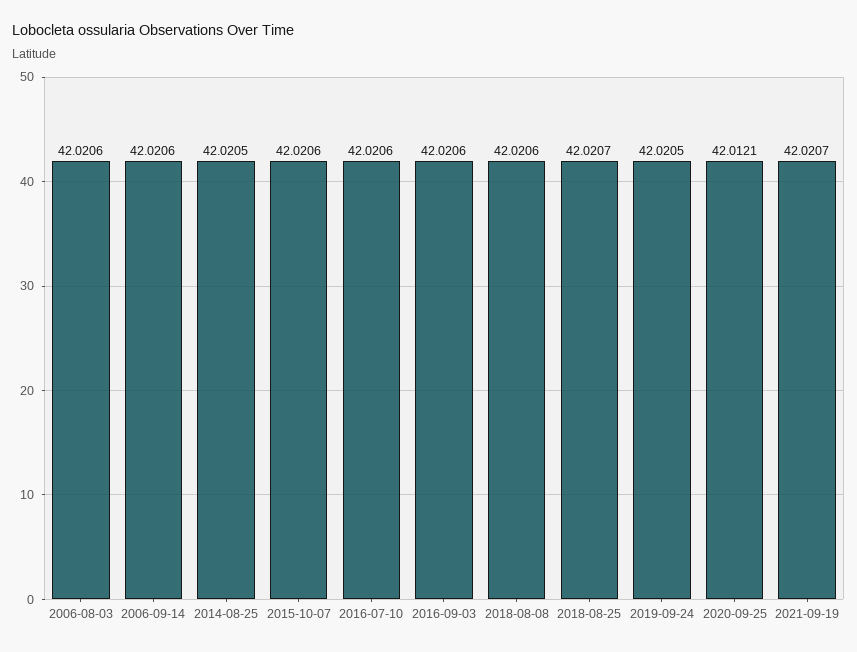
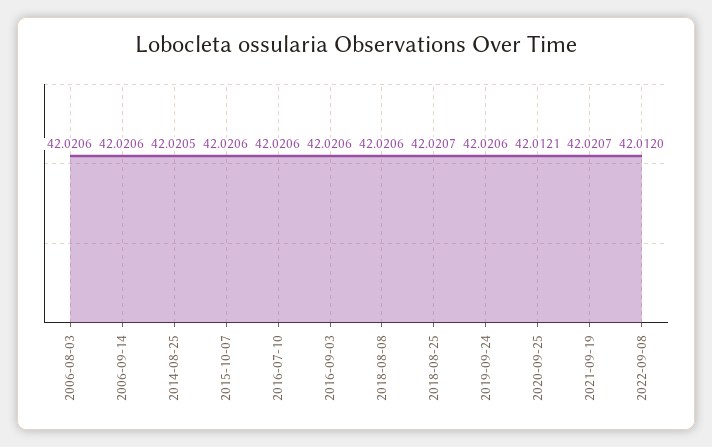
2019-09-24: 42.0205 -> 42.0206
2022-09-08: none -> 42.012

